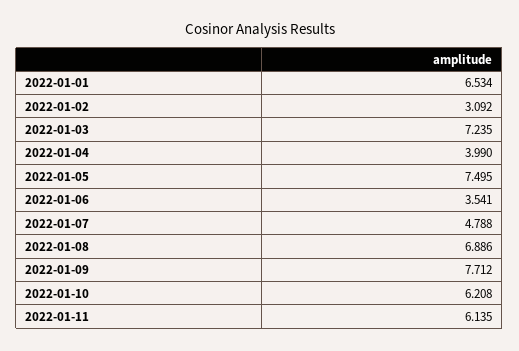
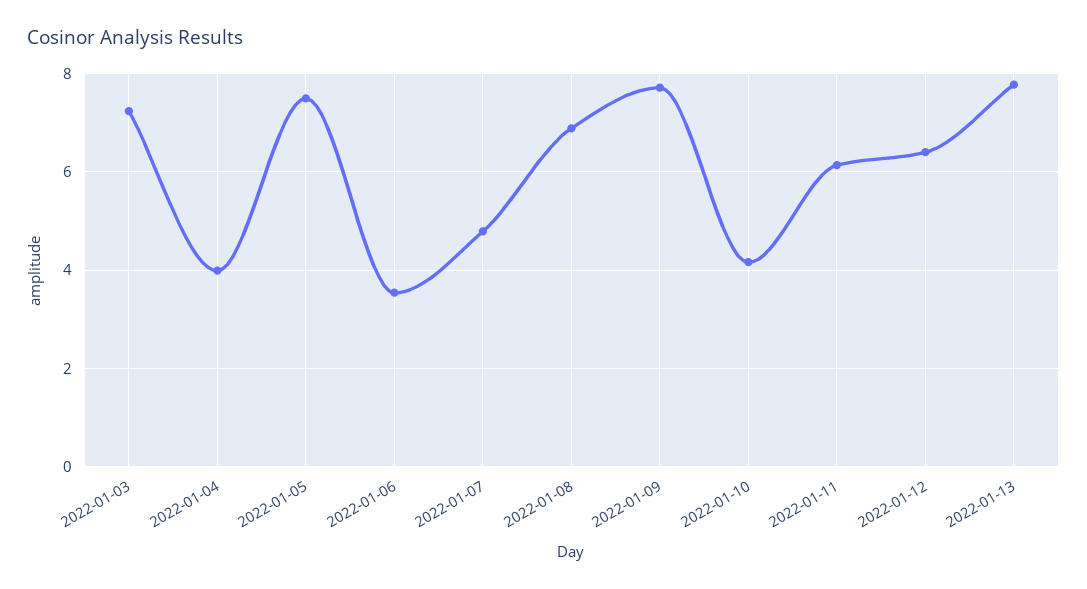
2022-01-01: 6.534 -> none
2022-01-02: 3.092 -> none
2022-01-10: 6.208 -> 4.2
2022-01-12: none -> 6.4
2022-01-13: none -> 7.8

